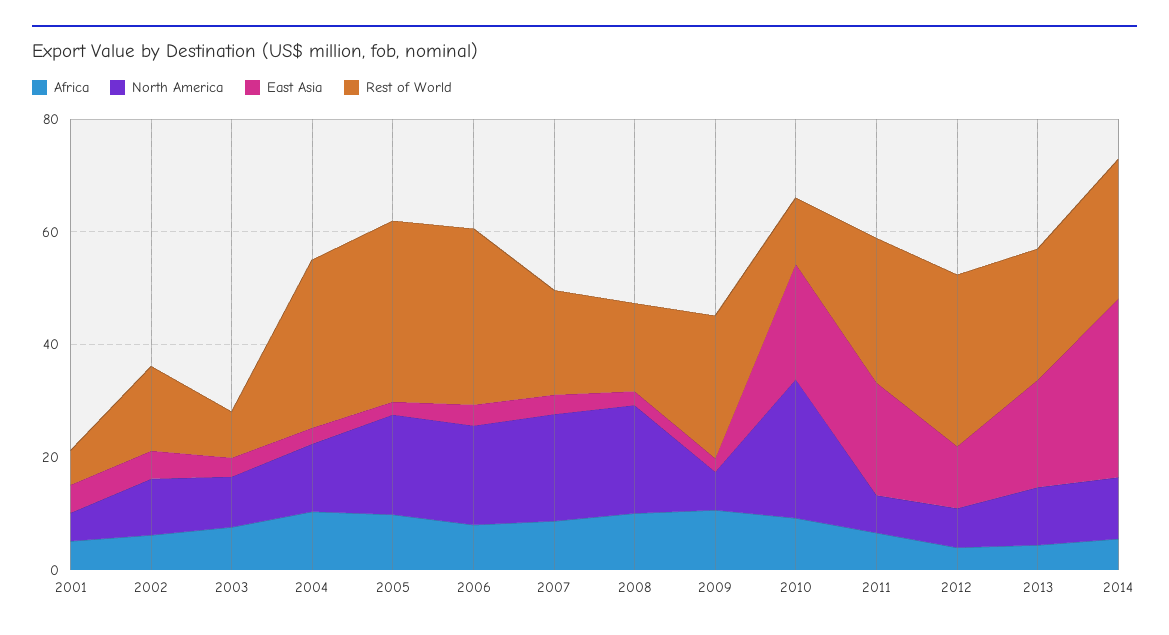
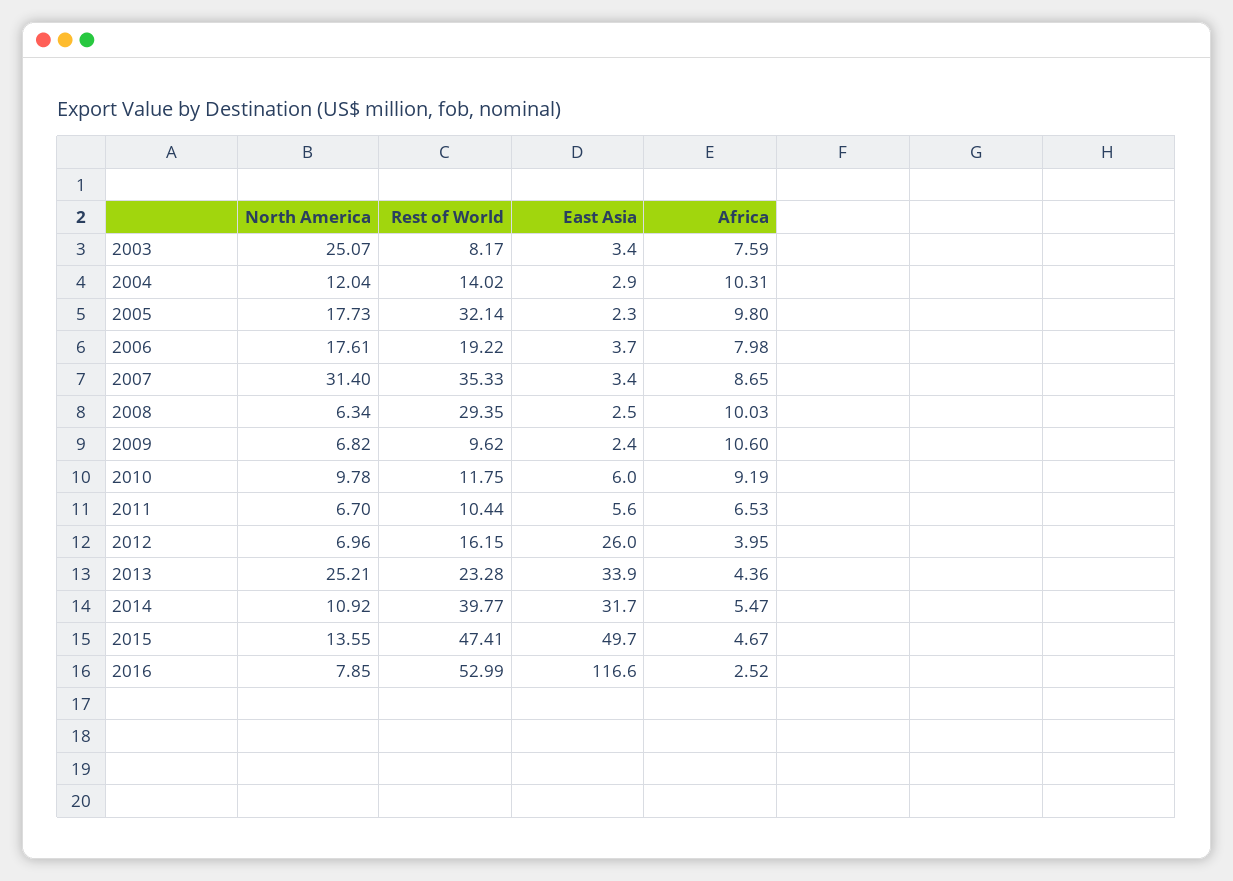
Africa, 2001: 5 -> none
North America, 2001: 5 -> none
East Asia, 2001: 5 -> none
Rest of World, 2001: 5 -> none
Africa, 2002: 5 -> none
North America, 2002: 10 -> none
East Asia, 2002: 5 -> none
Rest of World, 2002: 15 -> none
North America, 2003: 10 -> 25.07
Rest of World, 2004: 30 -> 14.02
Rest of World, 2006: 30 -> 19.22
North America, 2007: 20 -> 31.4
Rest of World, 2007: 20 -> 35.33
North America, 2008: 20 -> 6.34
Rest of World, 2008: 15 -> 29.35
Rest of World, 2009: 25 -> 9.62
North America, 2010: 25 -> 9.78
East Asia, 2010: 20 -> 6
East Asia, 2011: 20 -> 5.6
Rest of World, 2011: 25 -> 10.44
East Asia, 2012: 10 -> 26
Rest of World, 2012: 30 -> 16.15
North America, 2013: 10 -> 25.21
East Asia, 2013: 20 -> 33.9
Rest of World, 2014: 25 -> 39.77
North America, 2015: none -> 13.55
Rest of World, 2015: none -> 47.41
East Asia, 2015: none -> 49.7
Africa, 2015: none -> 4.67
North America, 2016: none -> 7.85
Rest of World, 2016: none -> 52.99
East Asia, 2016: none -> 116.6
Africa, 2016: none -> 2.52

